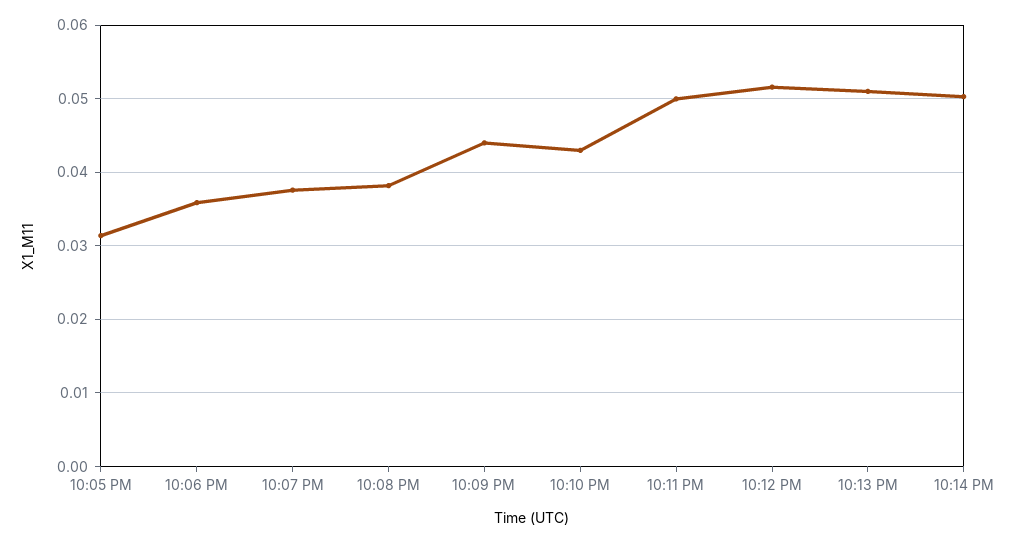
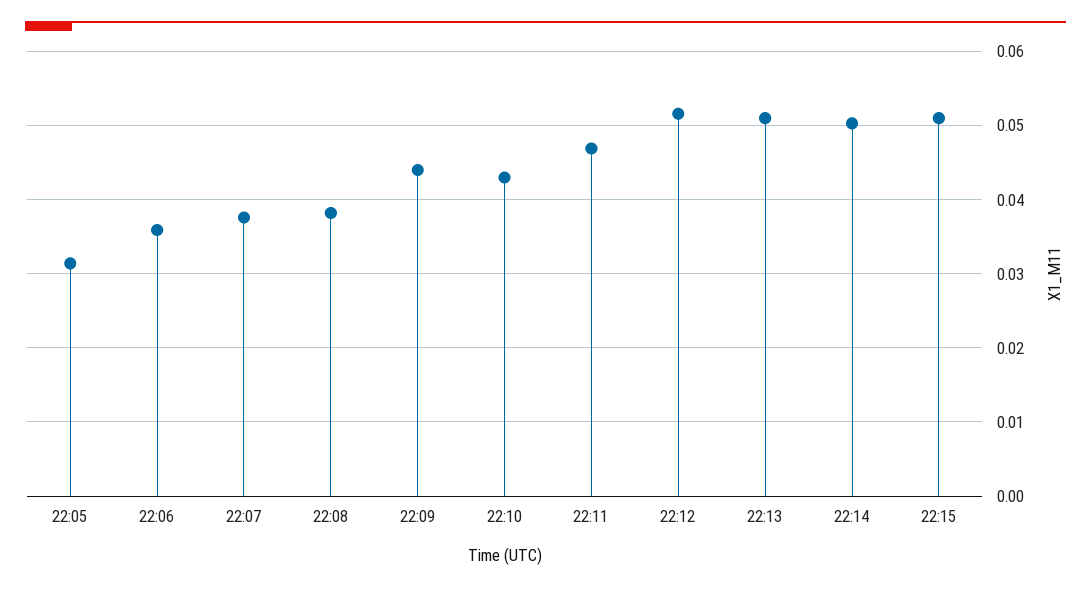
10:11 PM: 0.05 -> 0.047
22:15: none -> 0.051

